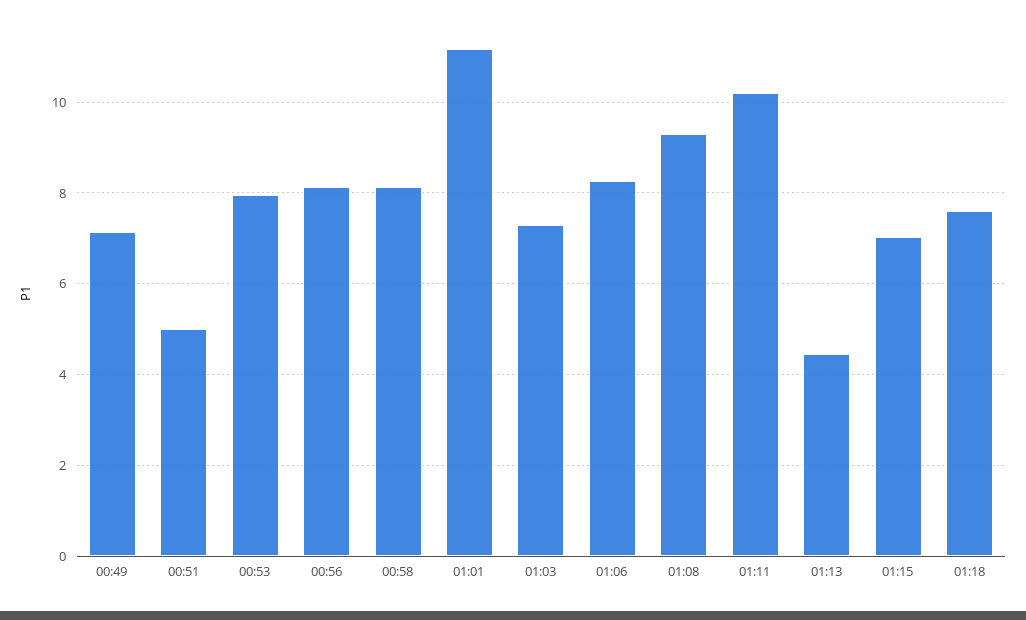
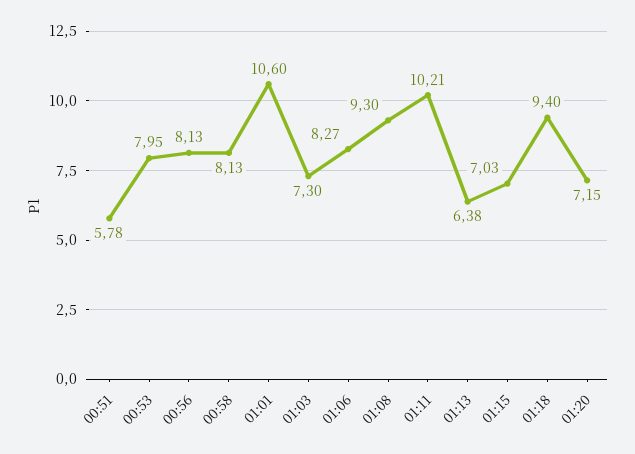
00:49: 7.2 -> none
00:51: 5 -> 5.78
01:01: 11.2 -> 10.6
01:13: 4.4 -> 6.38
01:18: 7.6 -> 9.4
01:20: none -> 7.15

